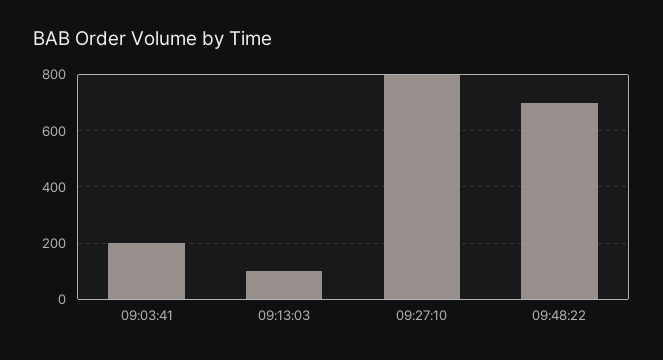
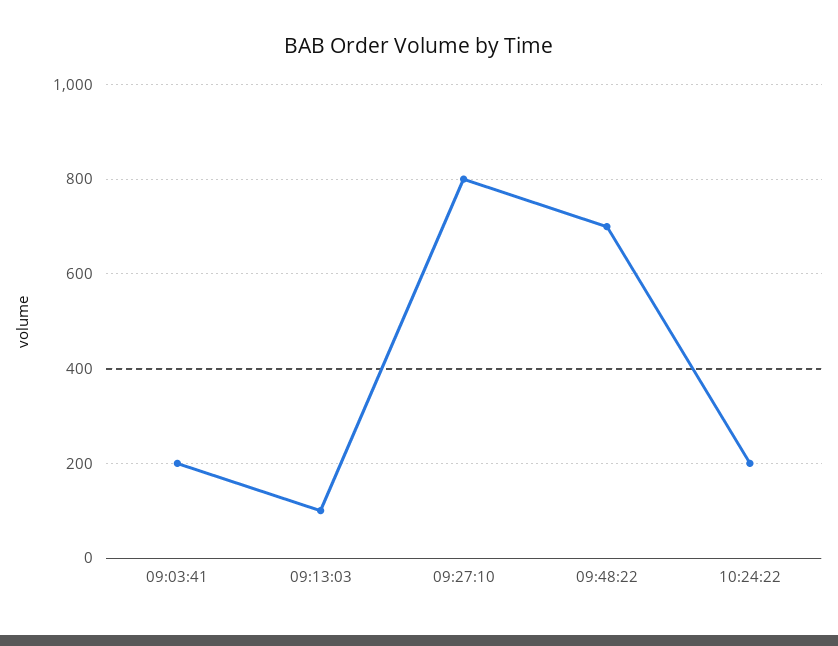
10:24:22: none -> 200

